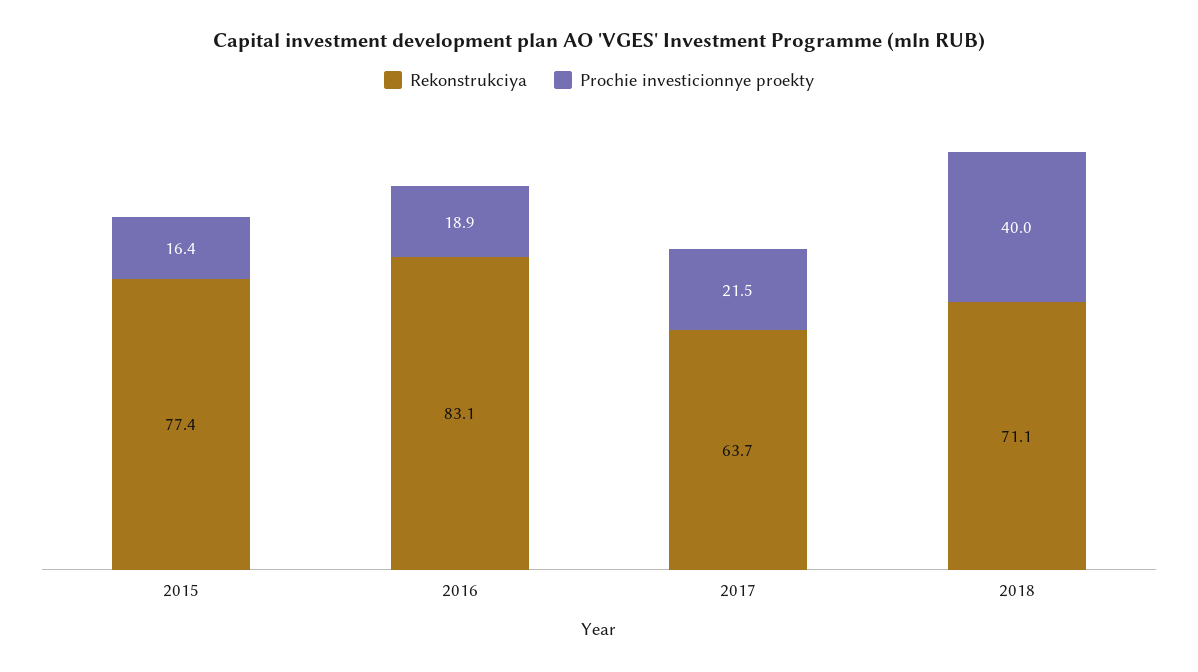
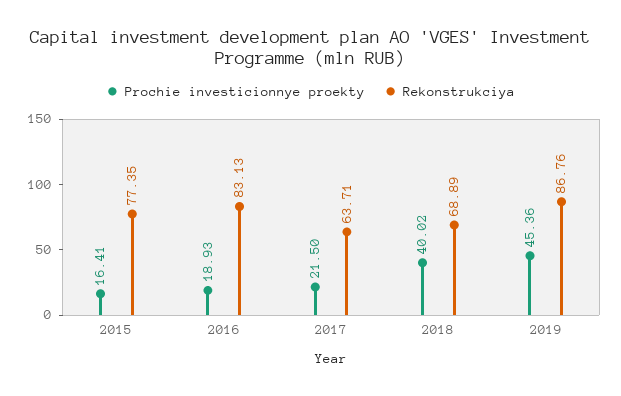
Rekonstrukciya, 2018: 71.1 -> 68.89
Prochie investicionnye proekty, 2019: none -> 45.36
Rekonstrukciya, 2019: none -> 86.76

